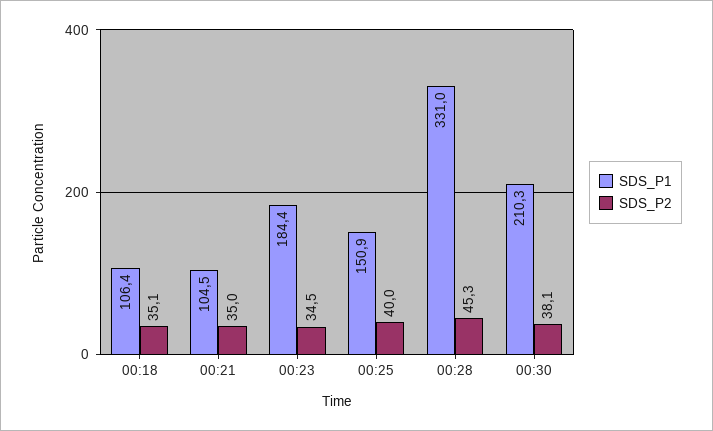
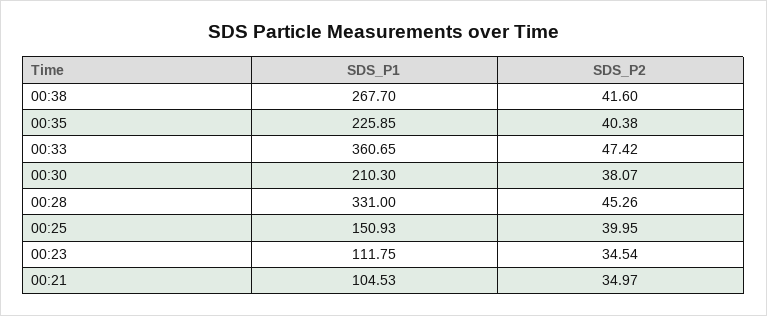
SDS_P1, 00:18: 106.4 -> none
SDS_P2, 00:18: 35.1 -> none
SDS_P1, 00:23: 184.4 -> 111.75
SDS_P1, 00:38: none -> 267.7
SDS_P2, 00:38: none -> 41.6
SDS_P1, 00:35: none -> 225.85
SDS_P2, 00:35: none -> 40.38
SDS_P1, 00:33: none -> 360.65
SDS_P2, 00:33: none -> 47.42

